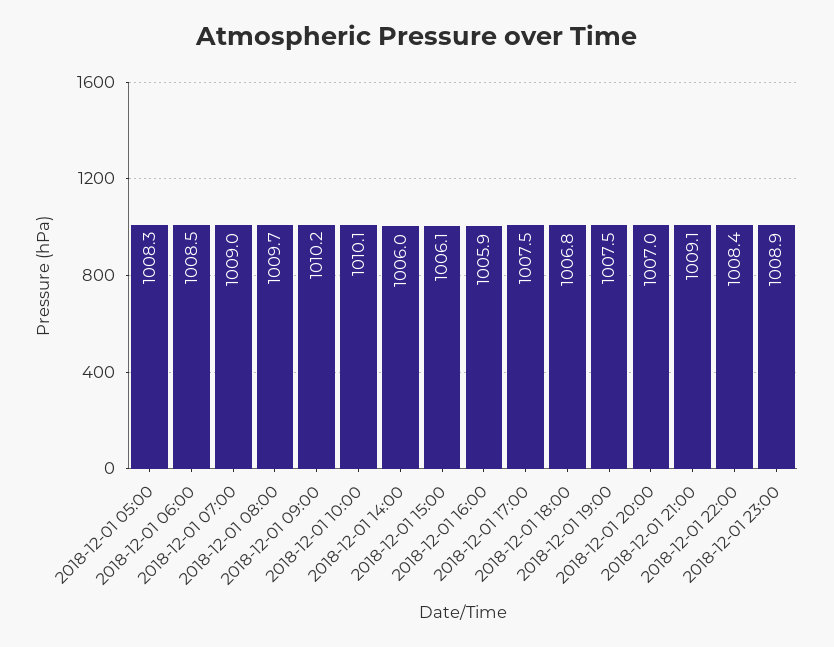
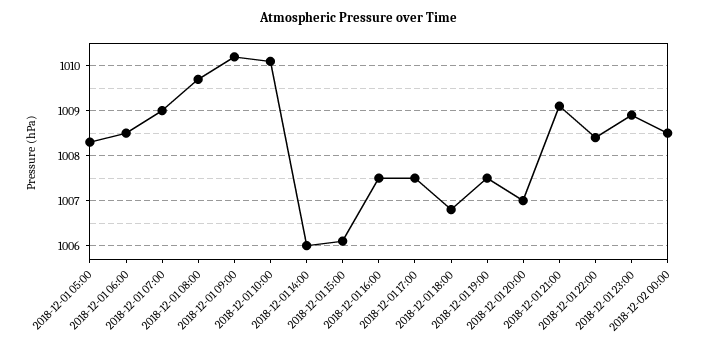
2018-12-01 16:00: 1005.9 -> 1007.5
2018-12-02 00:00: none -> 1008.5

